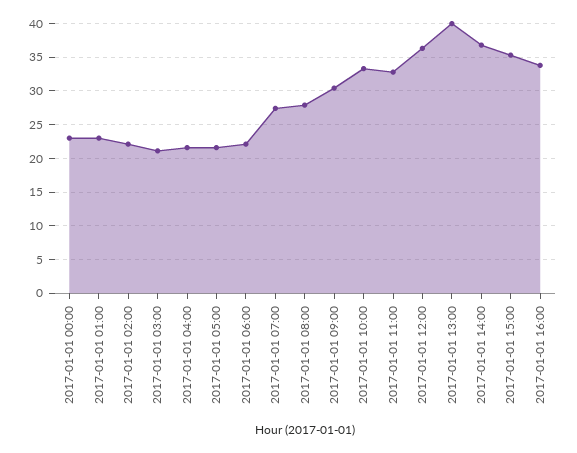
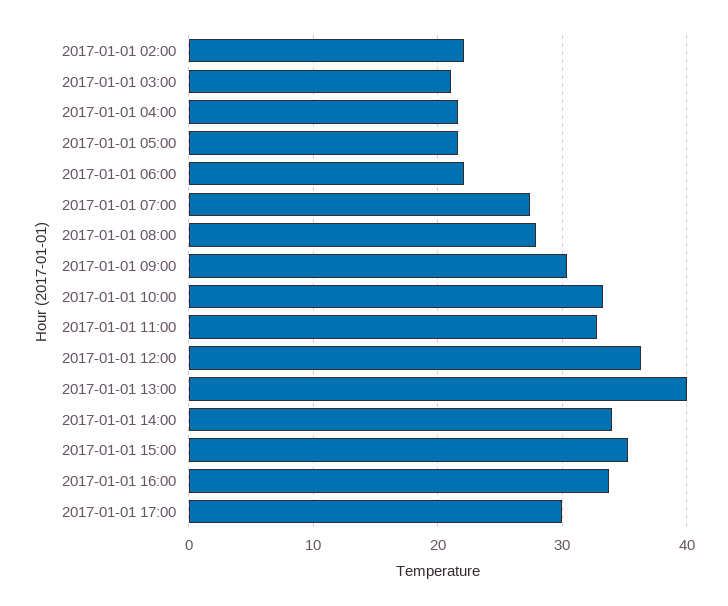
2017-01-01 00:00: 23 -> none
2017-01-01 01:00: 23 -> none
2017-01-01 14:00: 37 -> 34
2017-01-01 17:00: none -> 30

